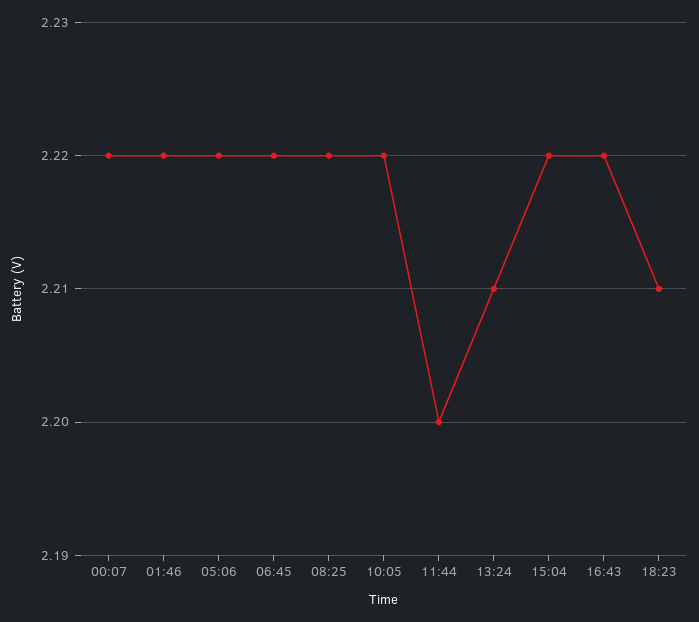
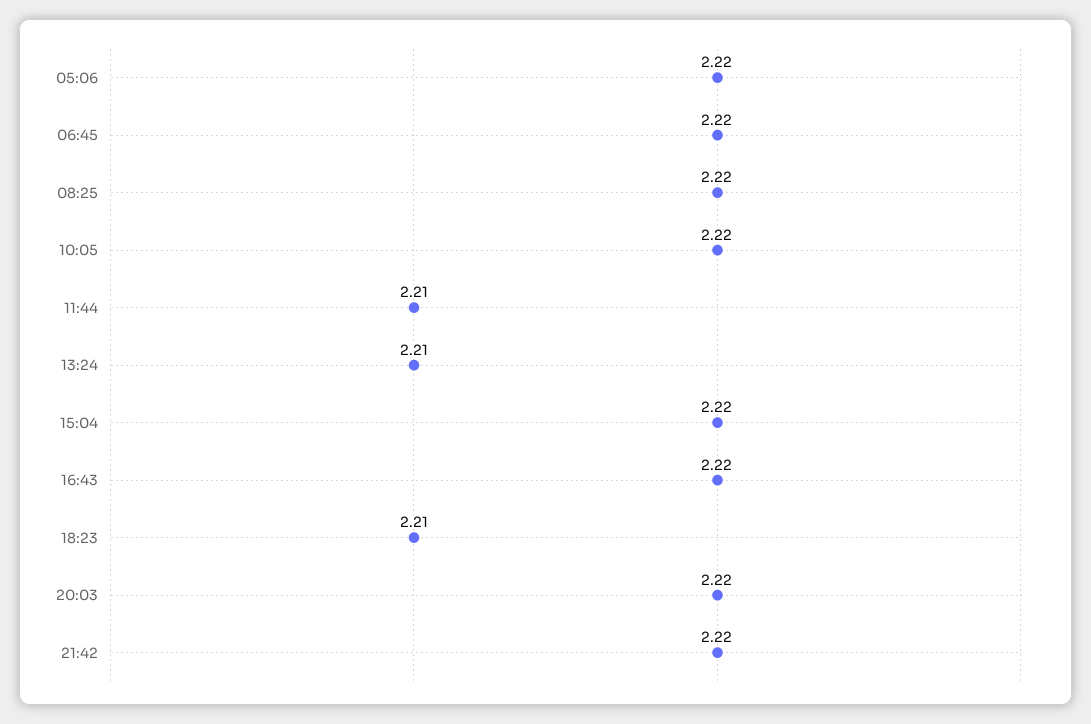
00:07: 2.22 -> none
01:46: 2.22 -> none
11:44: 2.2 -> 2.21
20:03: none -> 2.22
21:42: none -> 2.22

